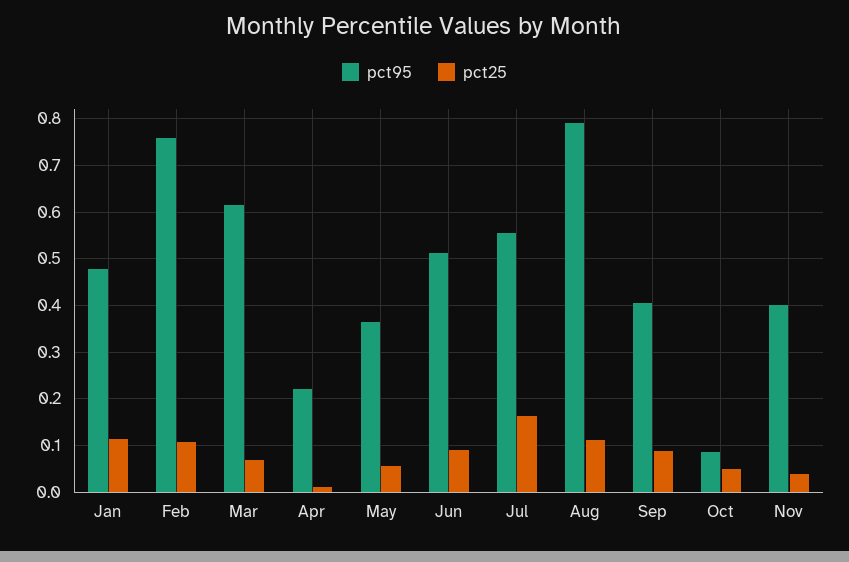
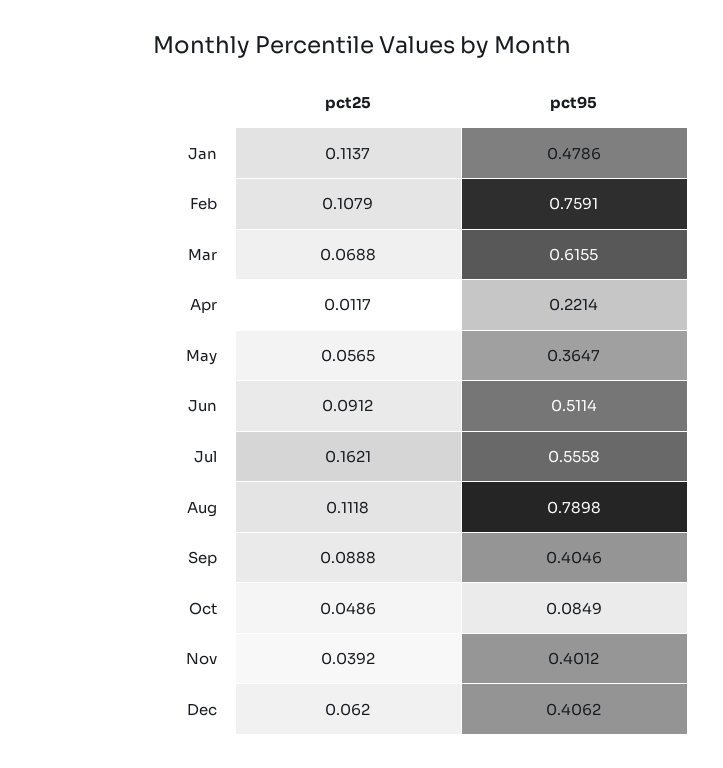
pct25, Dec: none -> 0.062
pct95, Dec: none -> 0.4062

